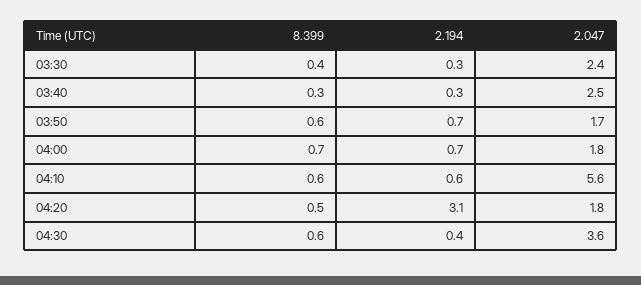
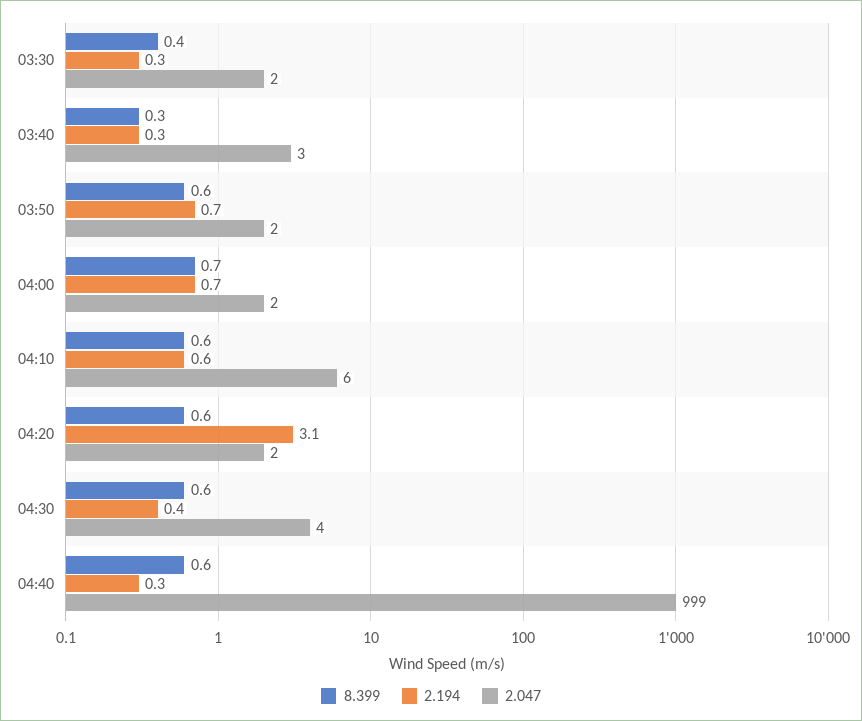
8.399, 04:20: 0.5 -> 0.6
8.399, 04:40: none -> 0.6
2.194, 04:40: none -> 0.3
2.047, 04:40: none -> 999

